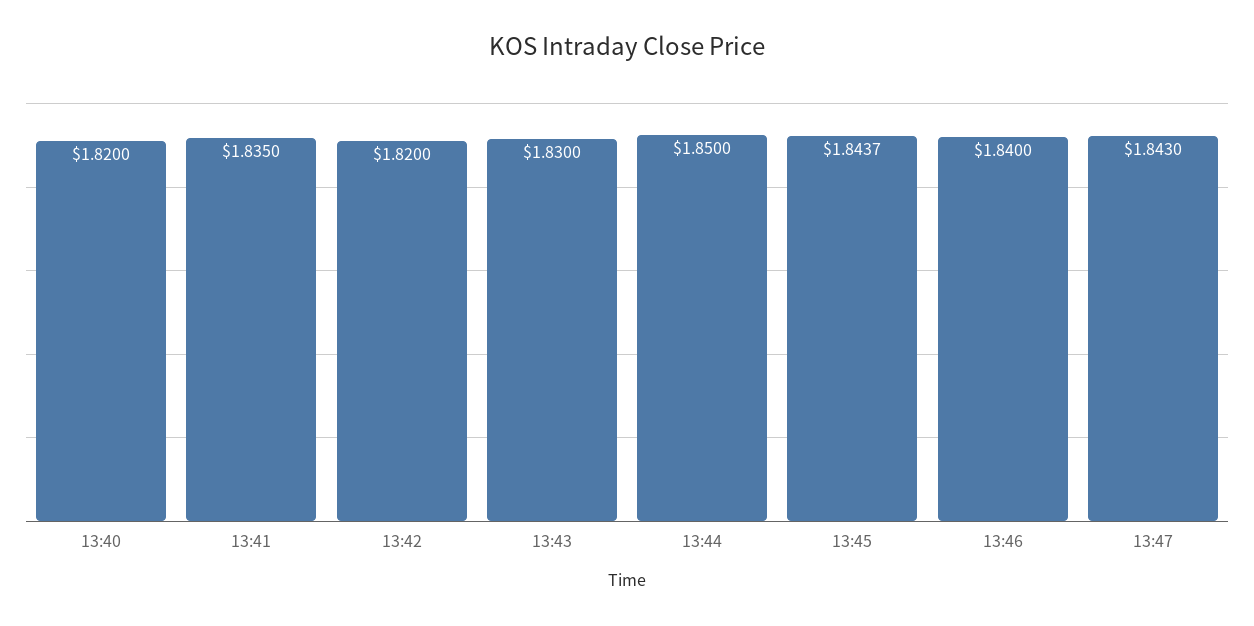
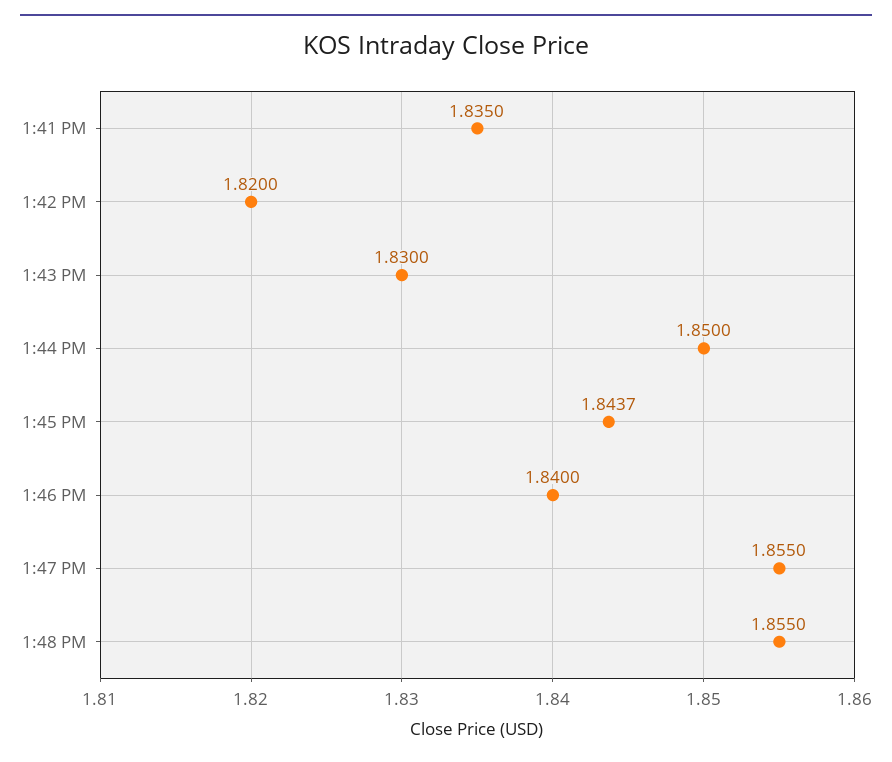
13:40: 1.82 -> none
13:47: 1.843 -> 1.855
1:48 PM: none -> 1.855

